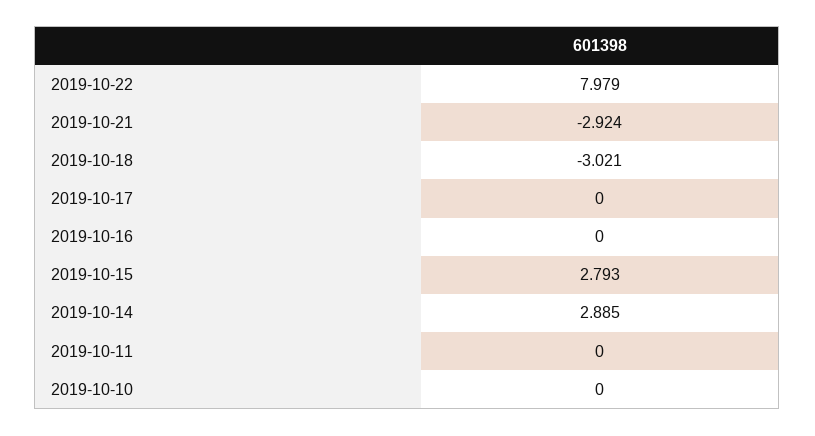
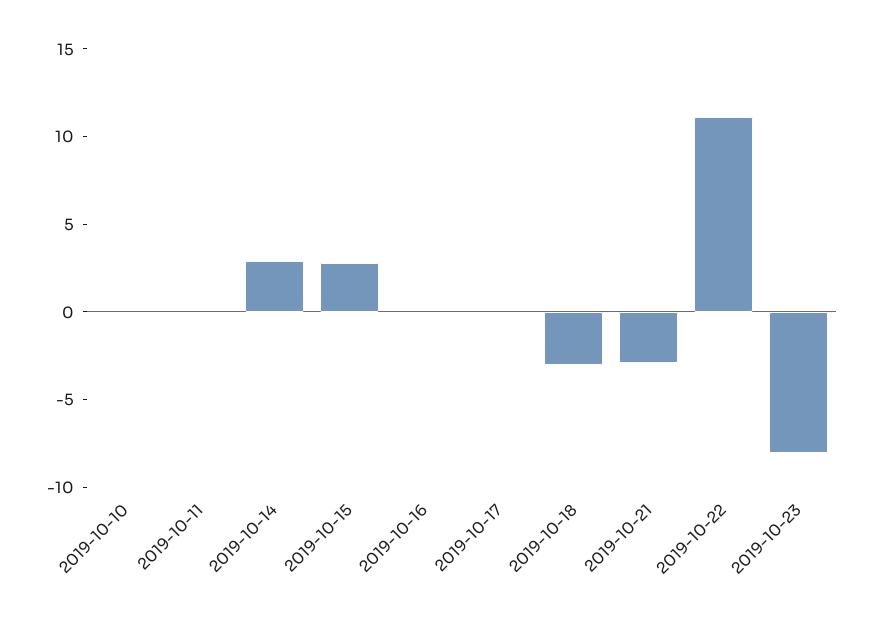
2019-10-22: 7.979 -> 11
2019-10-23: none -> -8

